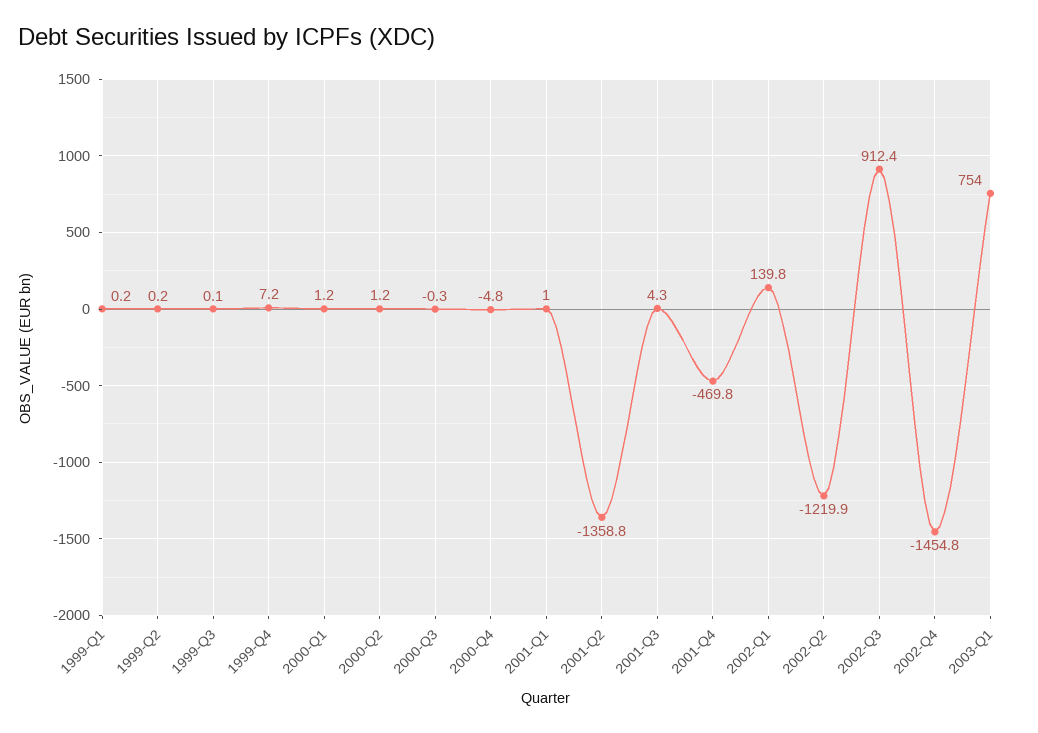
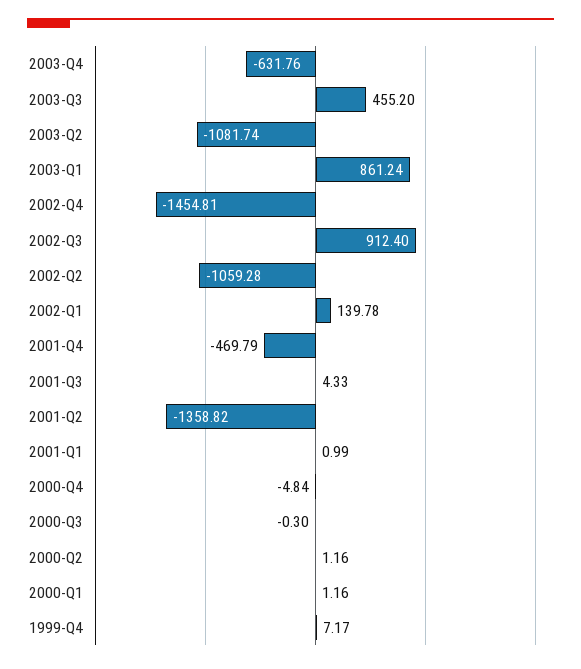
1999-Q1: 0.2 -> none
1999-Q2: 0.2 -> none
1999-Q3: 0.1 -> none
2002-Q2: -1219.9 -> -1059.28
2003-Q1: 754 -> 861.24
2003-Q4: none -> -631.76
2003-Q3: none -> 455.2
2003-Q2: none -> -1081.74

